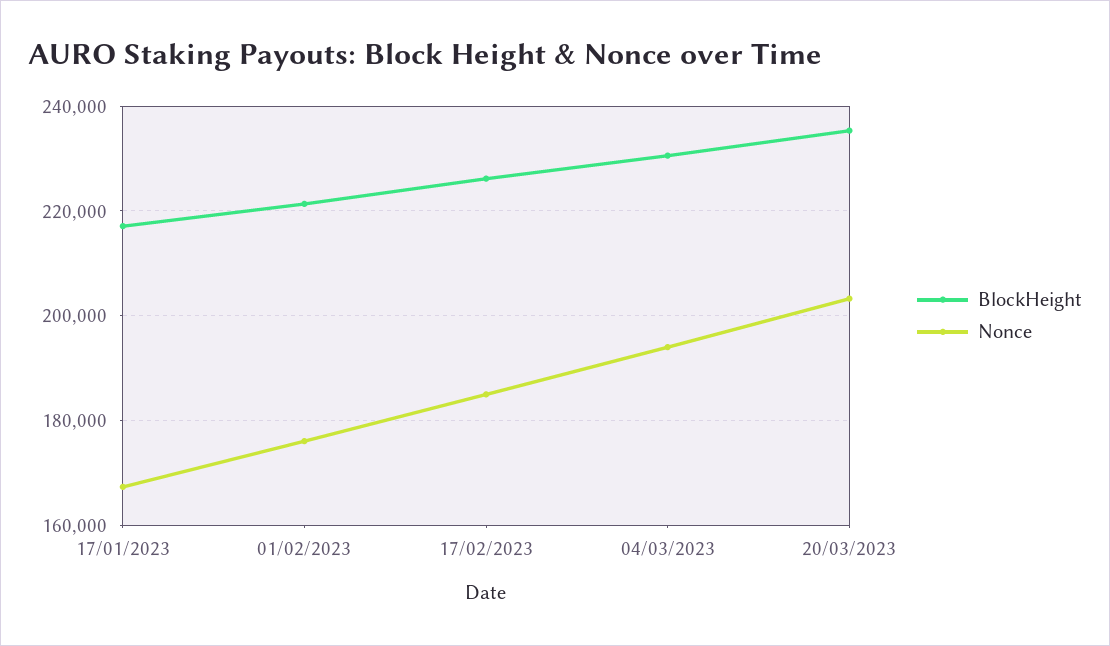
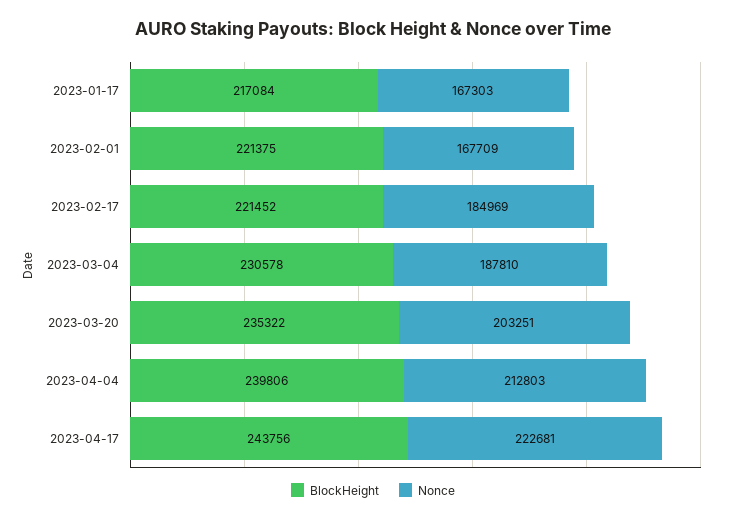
Nonce, 01/02/2023: 176000 -> 167709
BlockHeight, 17/02/2023: 226000 -> 221452
Nonce, 04/03/2023: 194000 -> 187810
BlockHeight, 2023-04-04: none -> 239806
Nonce, 2023-04-04: none -> 212803
BlockHeight, 2023-04-17: none -> 243756
Nonce, 2023-04-17: none -> 222681

